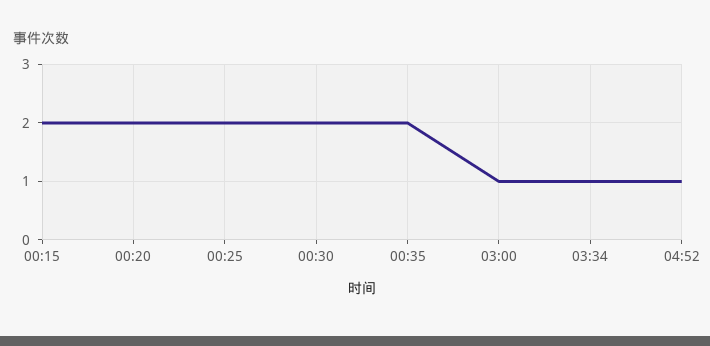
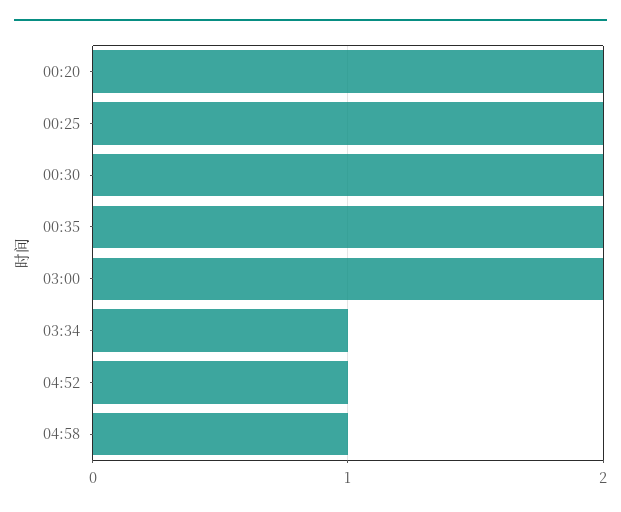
00:15: 2 -> none
03:00: 1 -> 2
04:58: none -> 1

